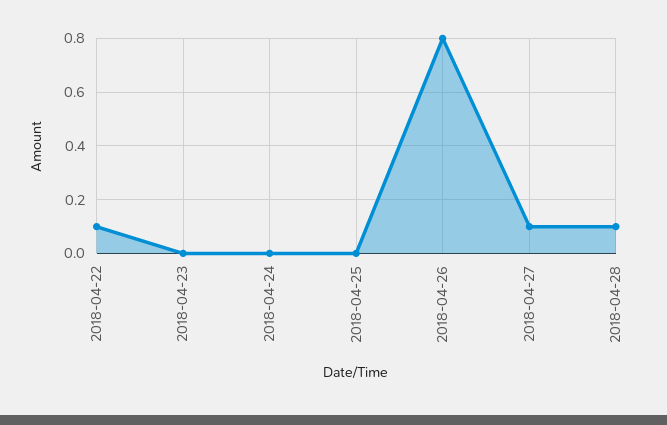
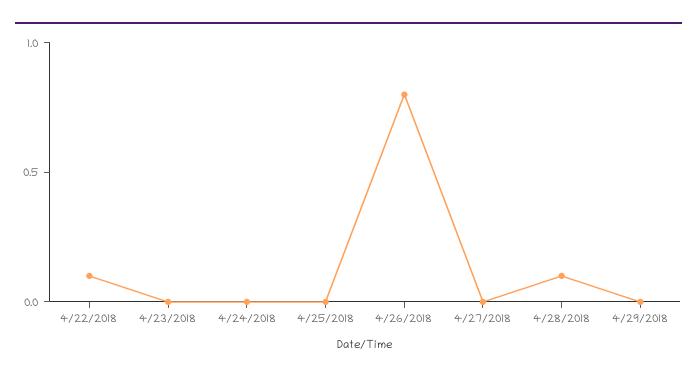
2018-04-27: 0.1 -> 0
4/29/2018: none -> 0

